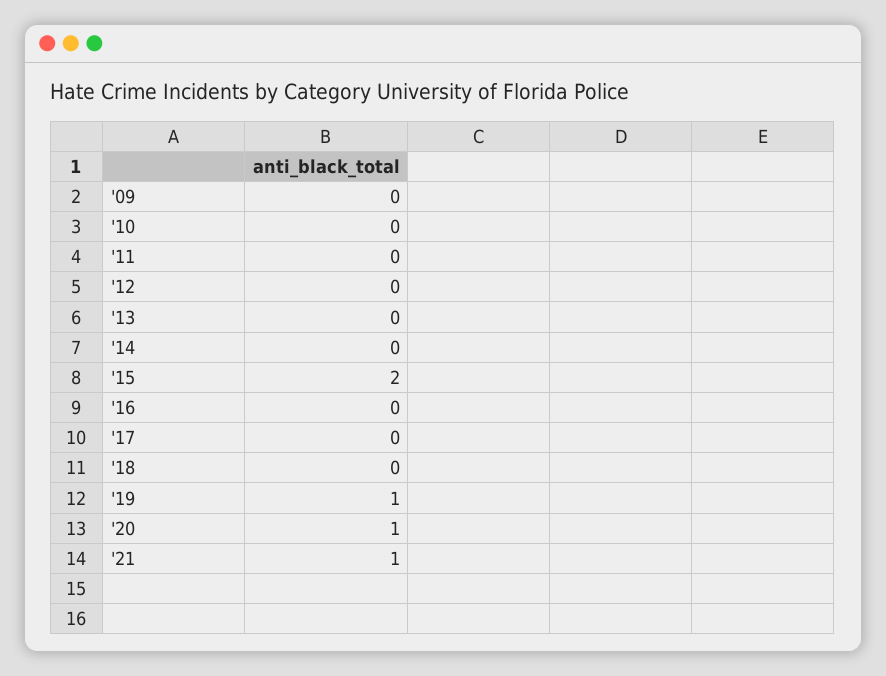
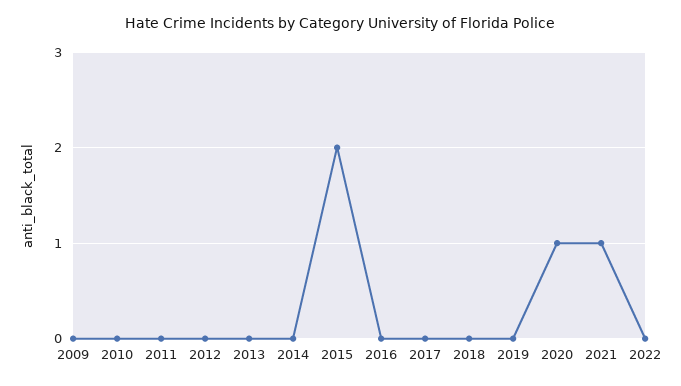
'19: 1 -> 0
2022: none -> 0

